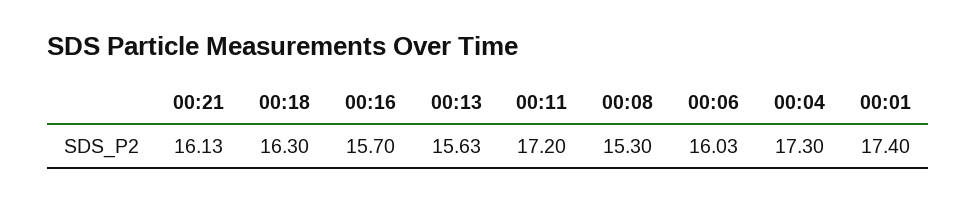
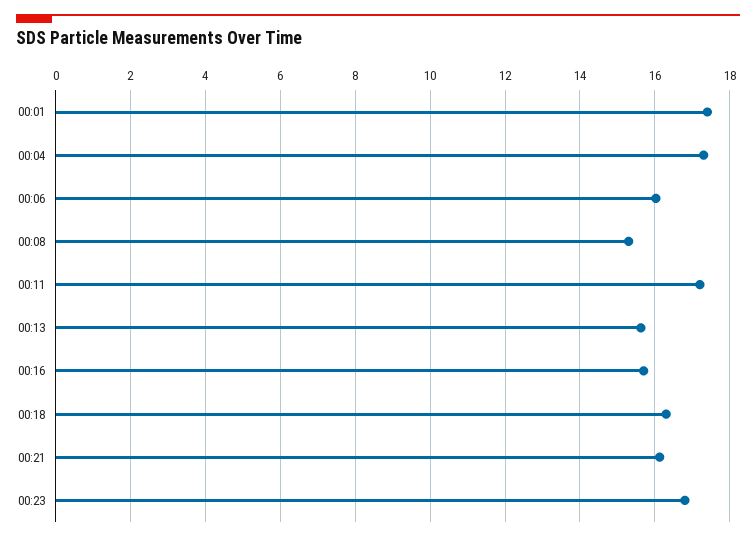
00:23: none -> 16.8

